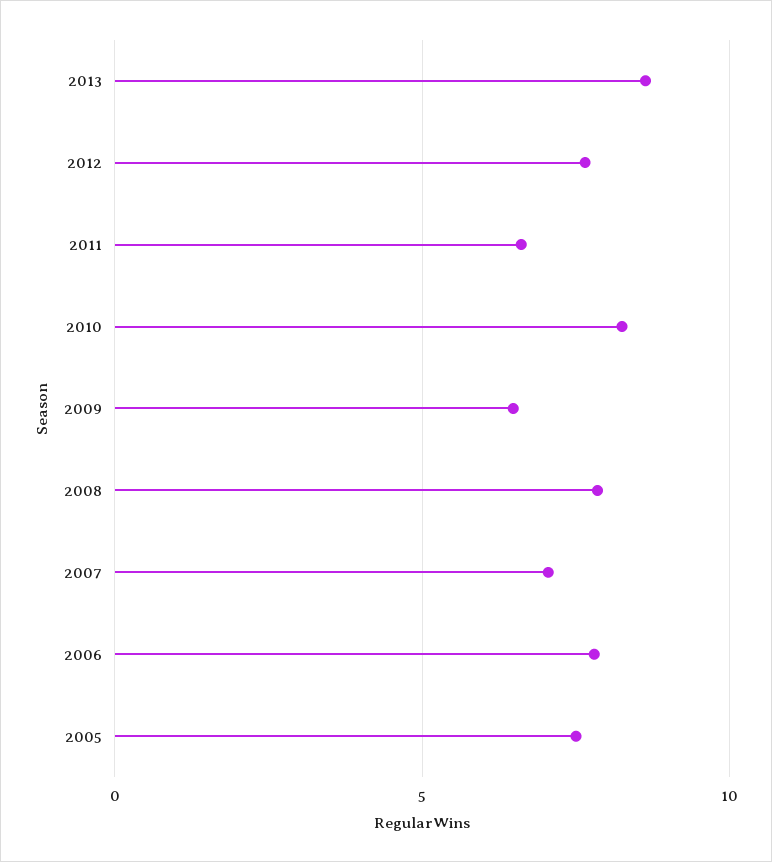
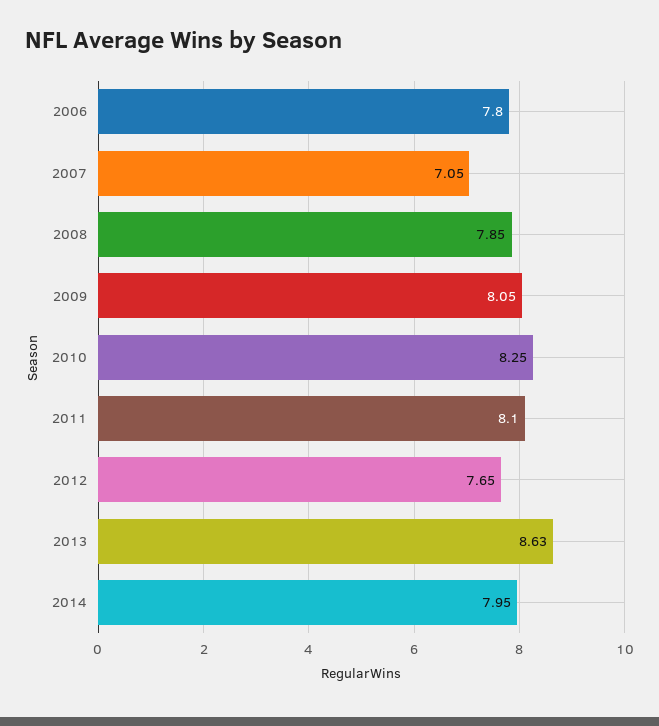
2011: 6.5 -> 8.1
2009: 6.5 -> 8.05
2005: 7.5 -> none
2014: none -> 7.95

